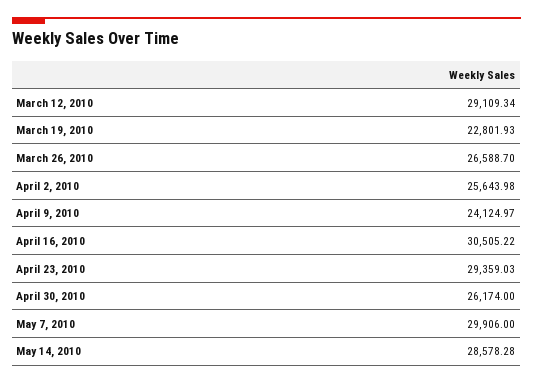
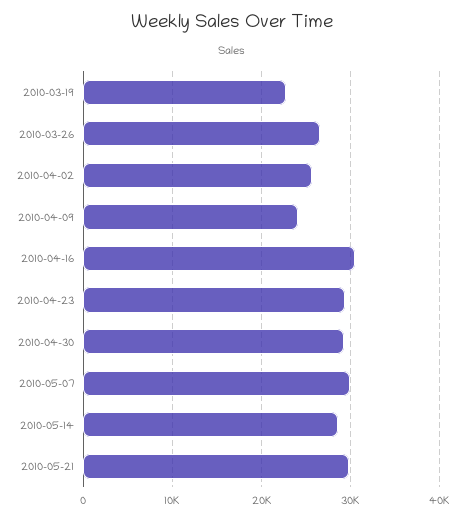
March 12, 2010: 29109.34 -> none
April 30, 2010: 26174 -> 29000
2010-05-21: none -> 30000

